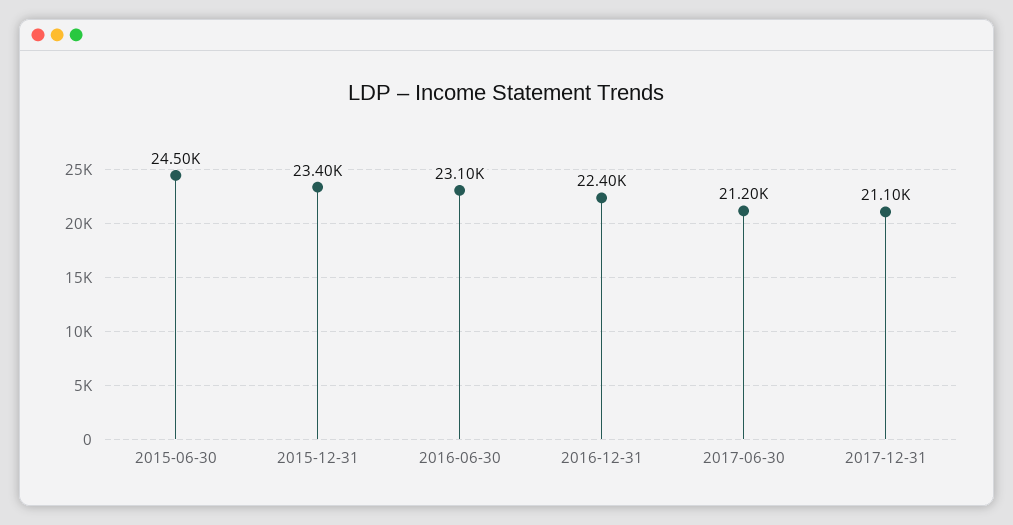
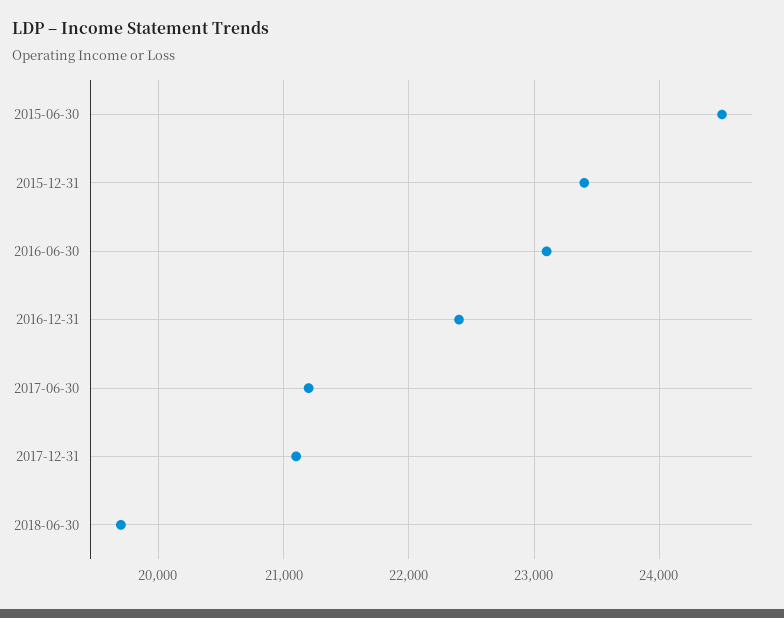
2018-06-30: none -> 19700

